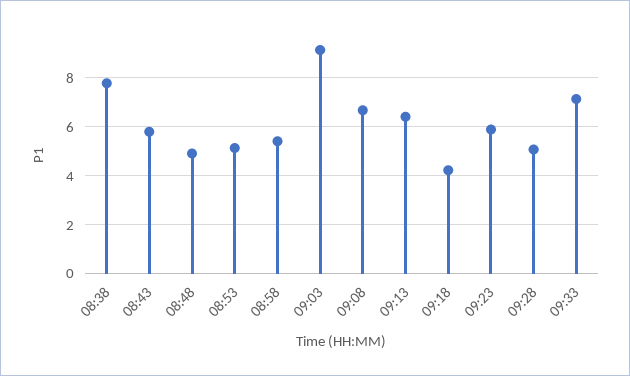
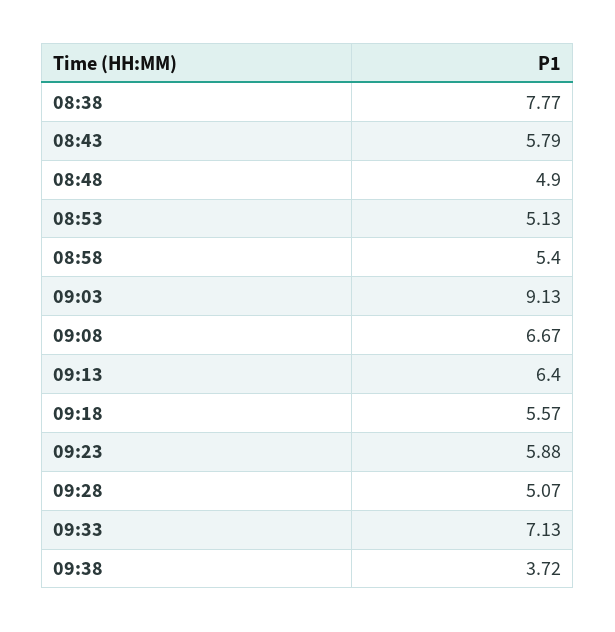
09:18: 4.25 -> 5.57
09:38: none -> 3.72

